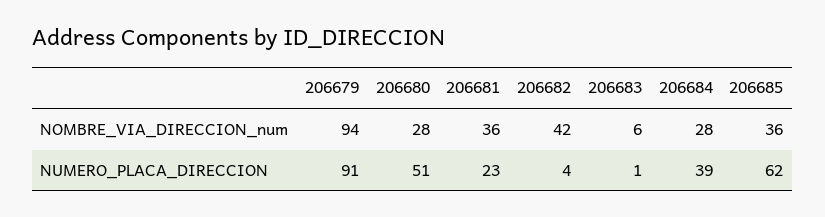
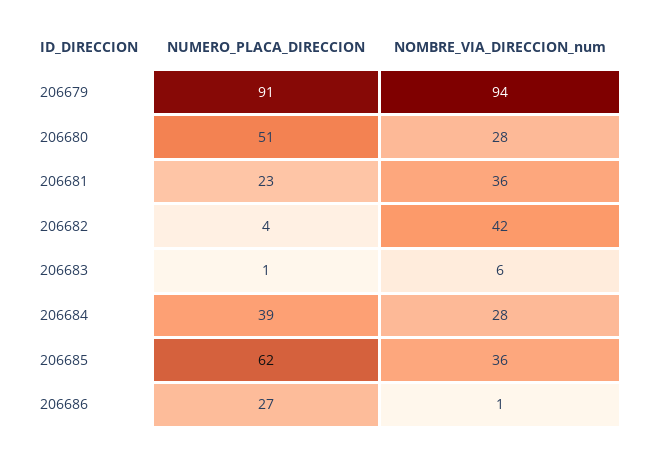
206686, NUMERO_PLACA_DIRECCION: none -> 27
206686, NOMBRE_VIA_DIRECCION_num: none -> 1

